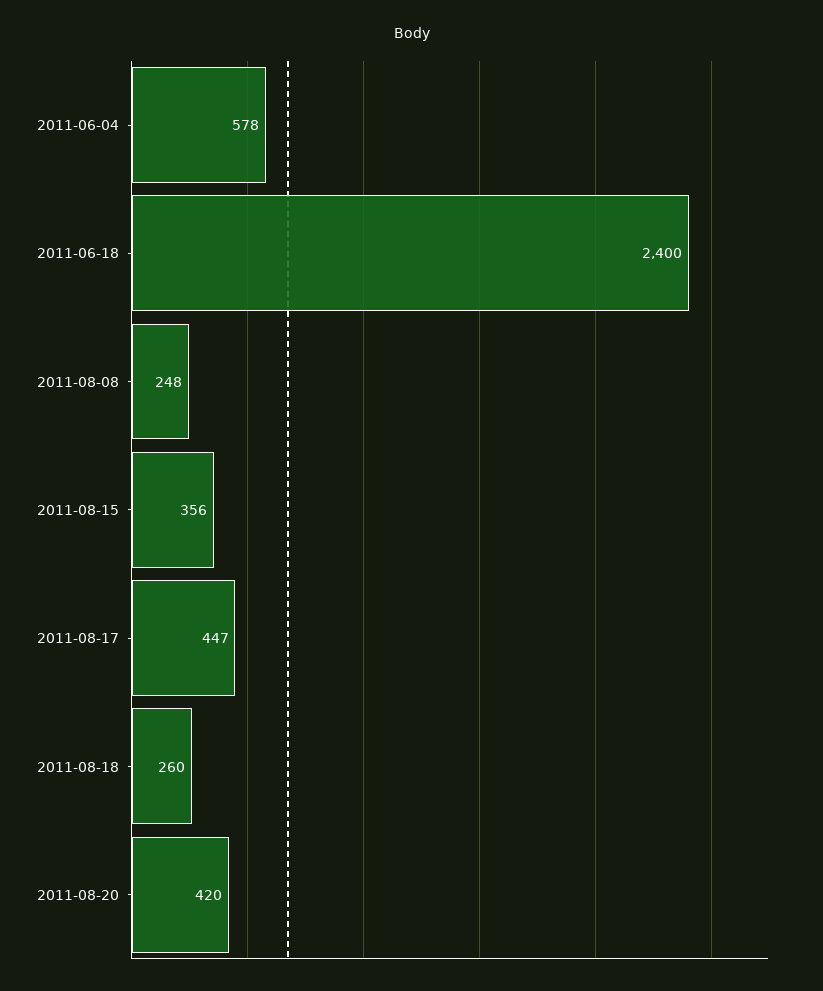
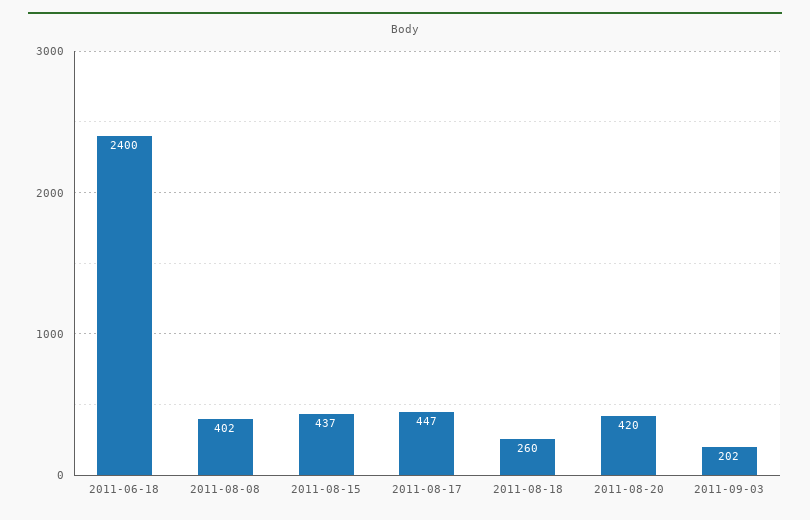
2011-06-04: 578 -> none
2011-08-08: 248 -> 402
2011-08-15: 356 -> 437
2011-09-03: none -> 202

